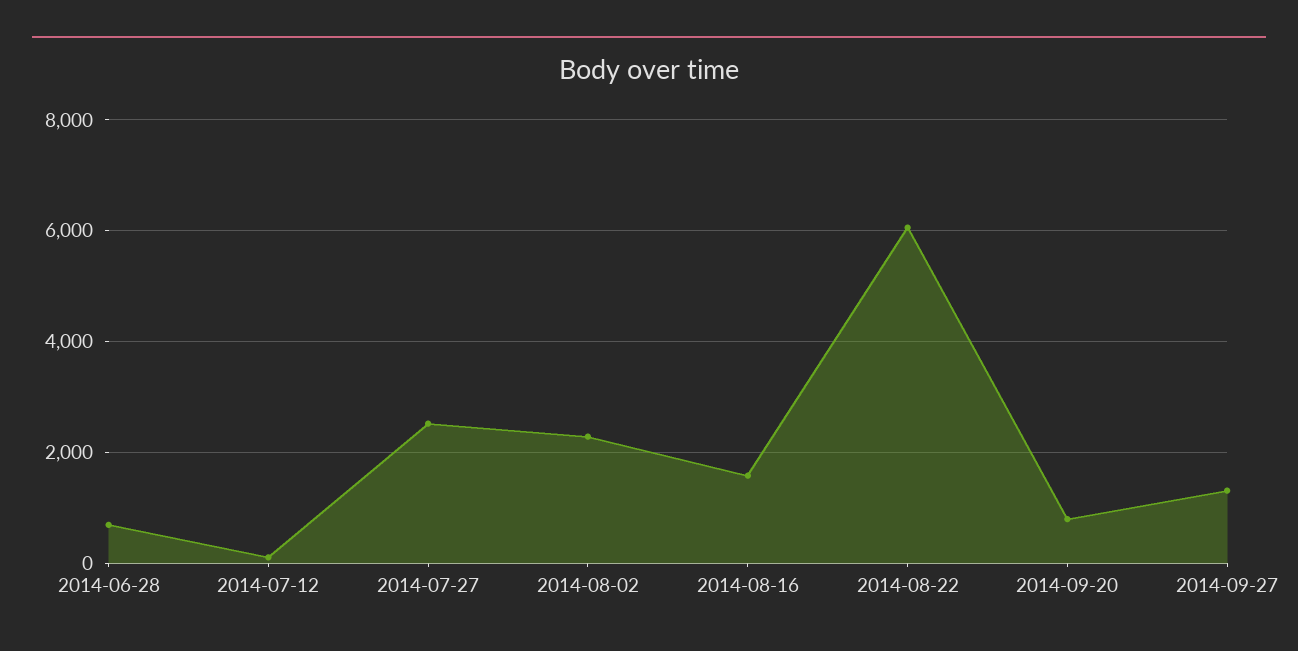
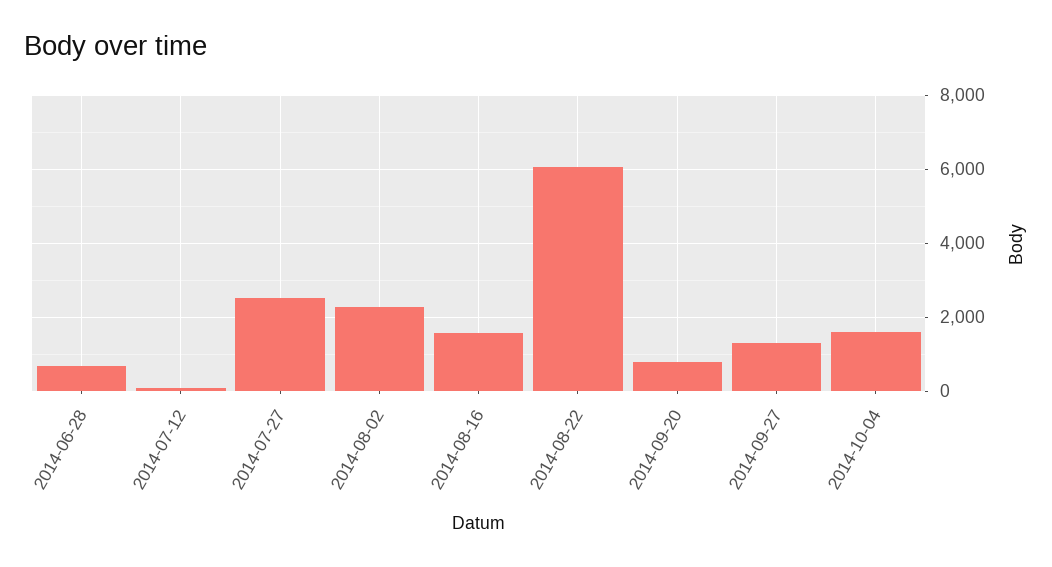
2014-10-04: none -> 1600

